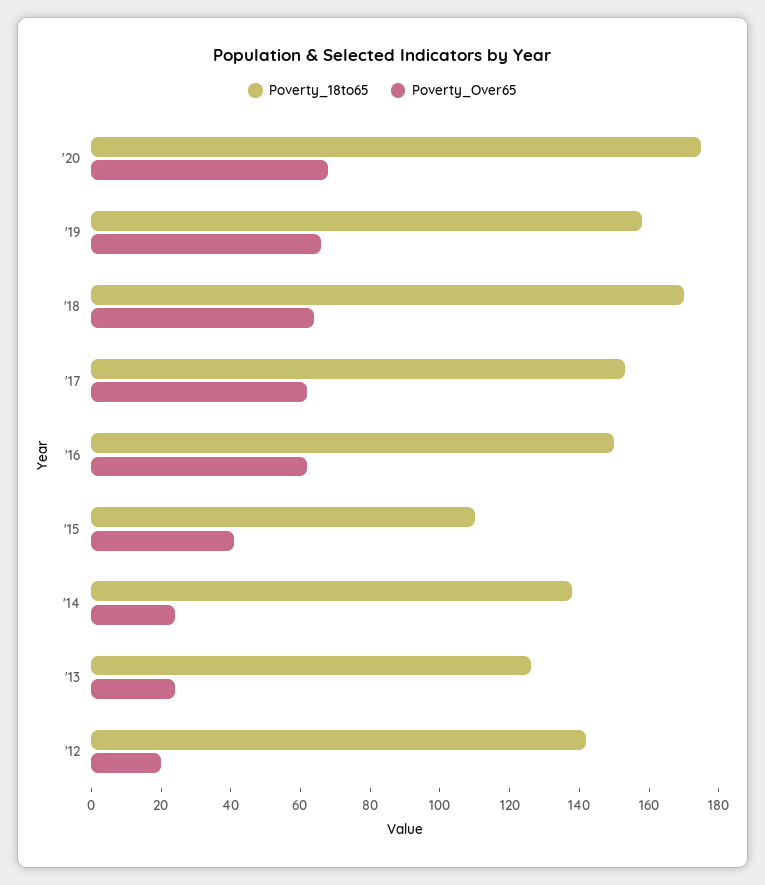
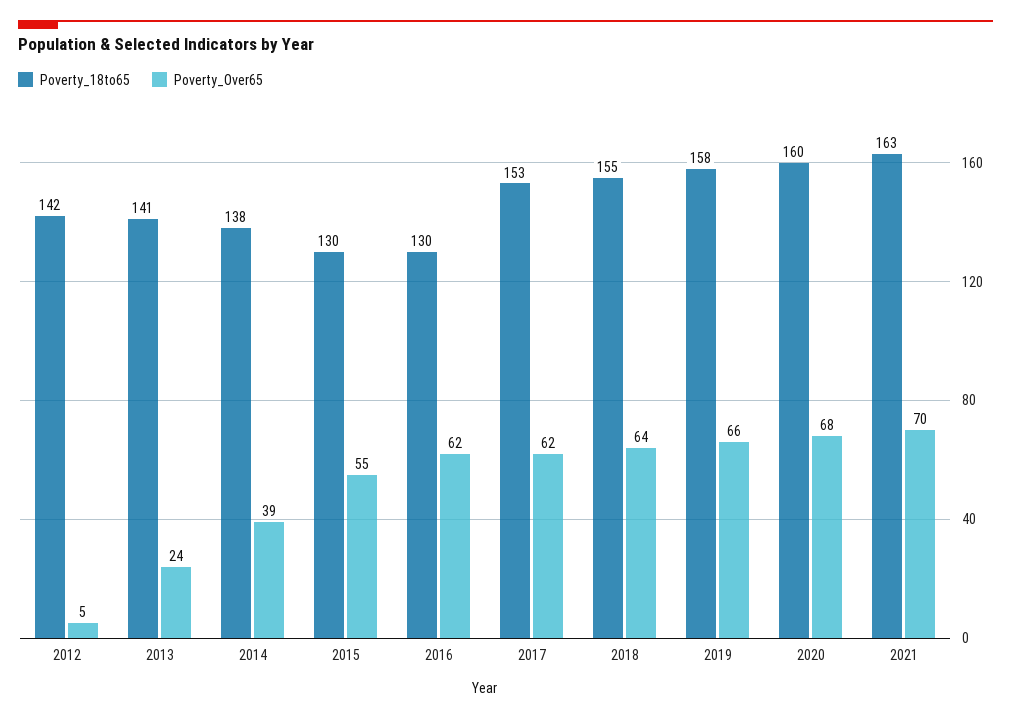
Poverty_18to65, '20: 175 -> 160
Poverty_18to65, '18: 170 -> 155
Poverty_18to65, '16: 150 -> 130
Poverty_18to65, '15: 110 -> 130
Poverty_Over65, '15: 40 -> 55
Poverty_Over65, '14: 25 -> 39
Poverty_18to65, '13: 125 -> 141
Poverty_Over65, '12: 20 -> 5
Poverty_18to65, 2021: none -> 163
Poverty_Over65, 2021: none -> 70

